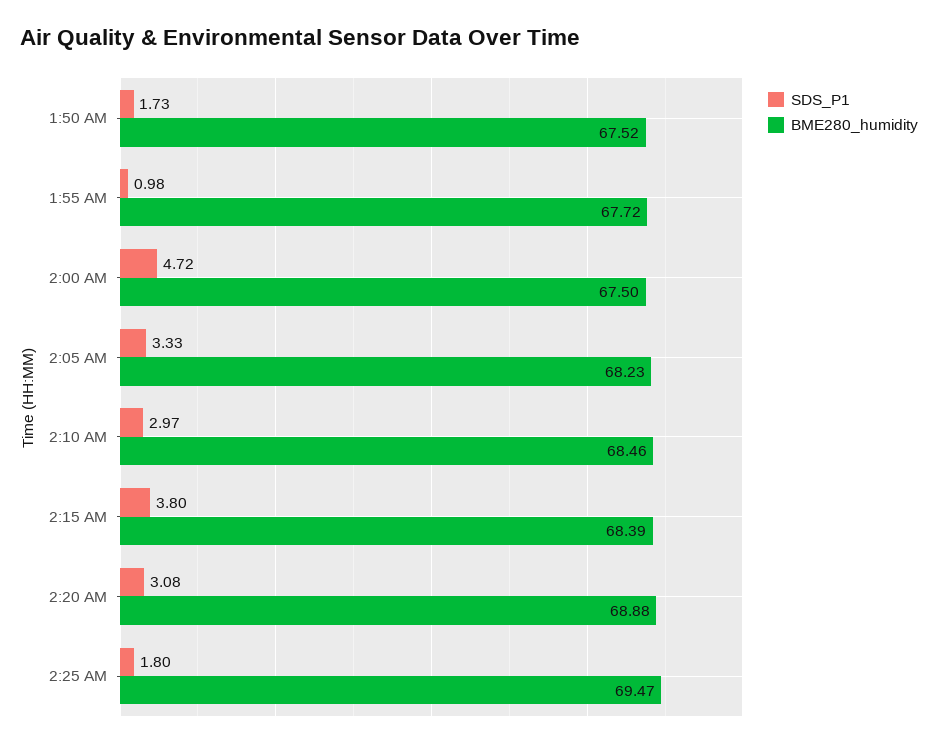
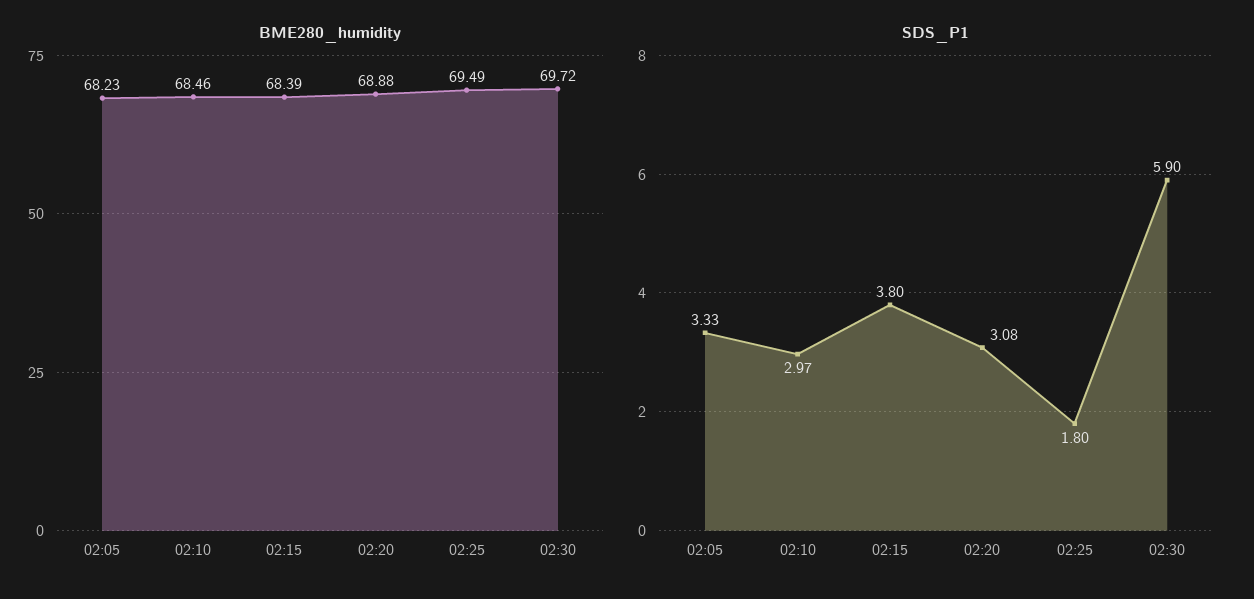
SDS_P1, 1:50 AM: 1.73 -> none
BME280_humidity, 1:50 AM: 67.52 -> none
SDS_P1, 1:55 AM: 0.98 -> none
BME280_humidity, 1:55 AM: 67.72 -> none
SDS_P1, 2:00 AM: 4.72 -> none
BME280_humidity, 2:00 AM: 67.5 -> none
BME280_humidity, 2:25 AM: 69.47 -> 69.49
BME280_humidity, 02:30: none -> 69.72
SDS_P1, 02:30: none -> 5.9

